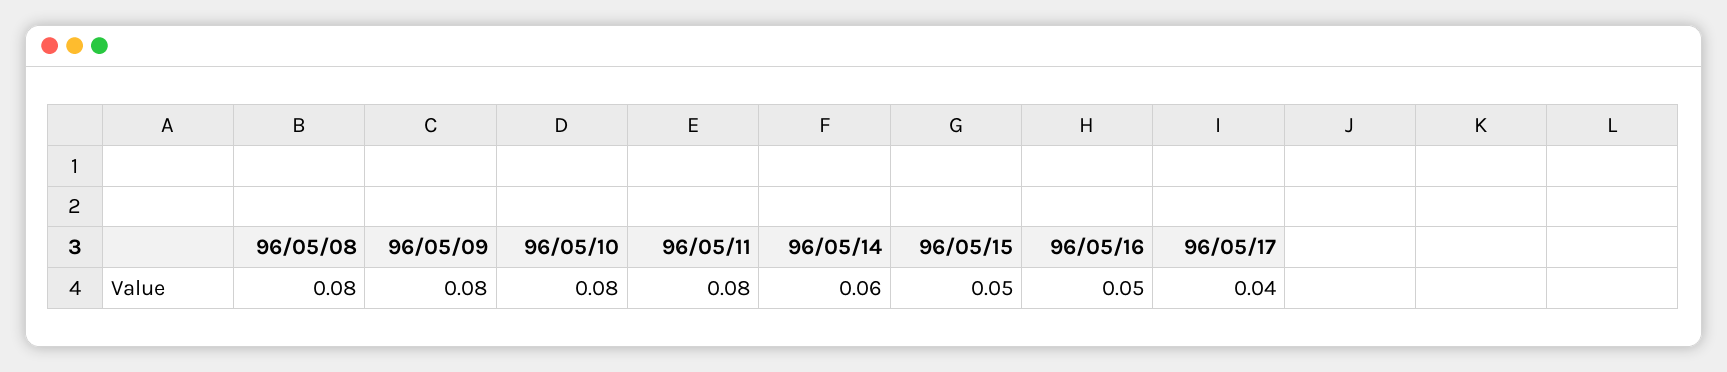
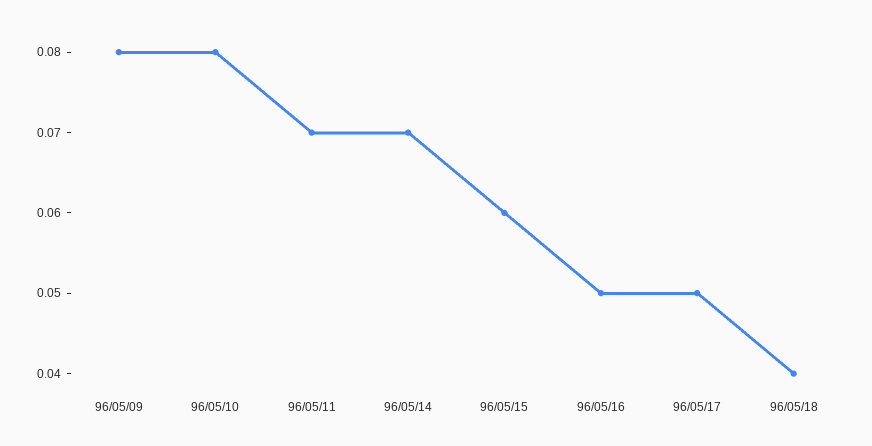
96/05/08: 0.08 -> none
96/05/11: 0.08 -> 0.07
96/05/14: 0.06 -> 0.07
96/05/15: 0.05 -> 0.06
96/05/17: 0.04 -> 0.05
96/05/18: none -> 0.04

